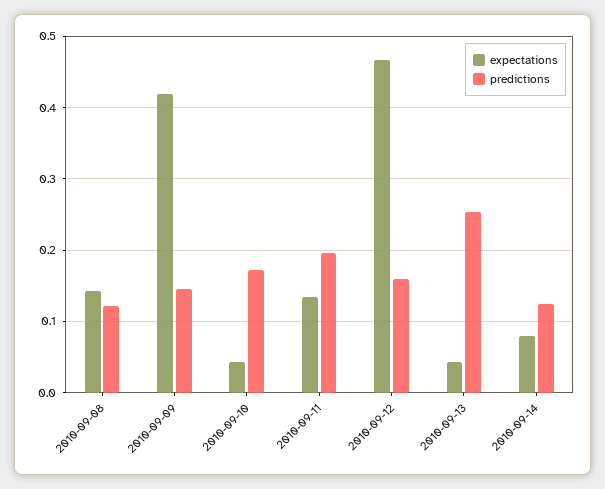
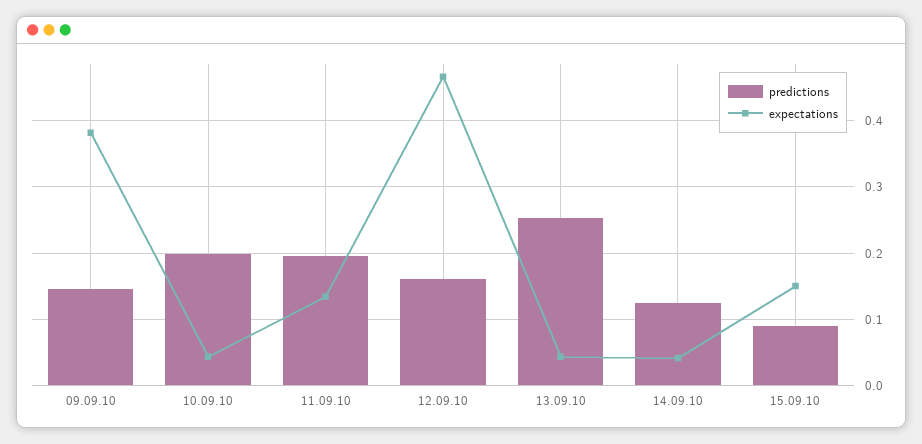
expectations, 2010-09-08: 0.14 -> none
predictions, 2010-09-08: 0.12 -> none
expectations, 2010-09-09: 0.42 -> 0.38
predictions, 2010-09-10: 0.17 -> 0.2
expectations, 2010-09-14: 0.08 -> 0.04
predictions, 15.09.10: none -> 0.09
expectations, 15.09.10: none -> 0.15

